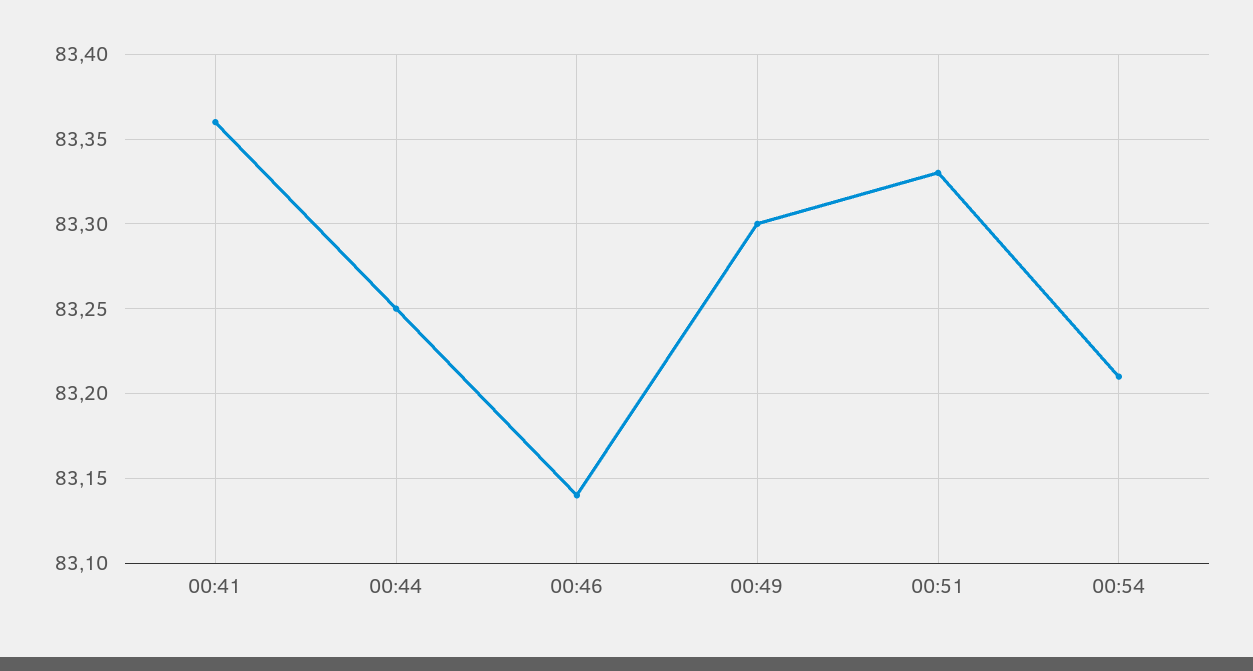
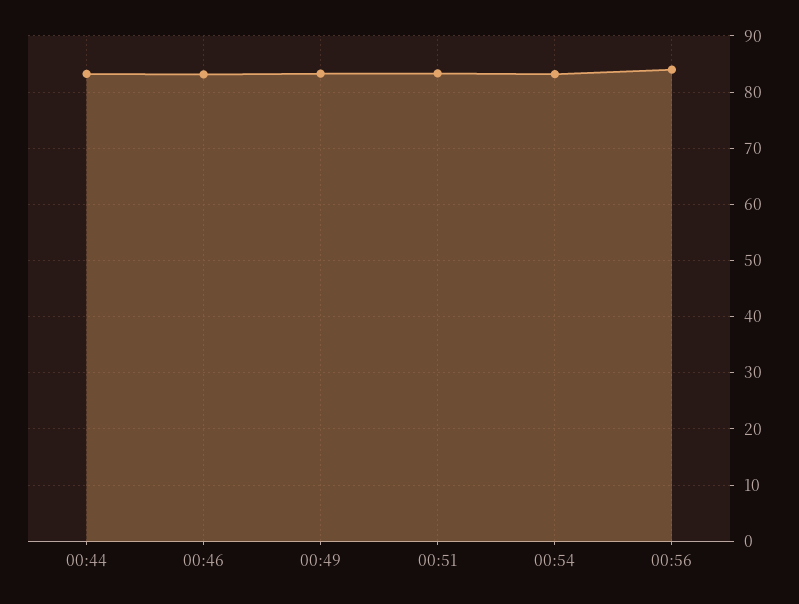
00:41: 83.36 -> none
00:56: none -> 84

